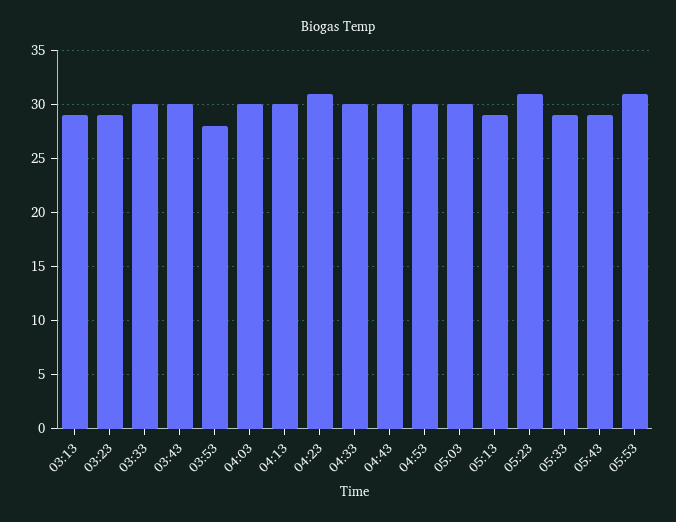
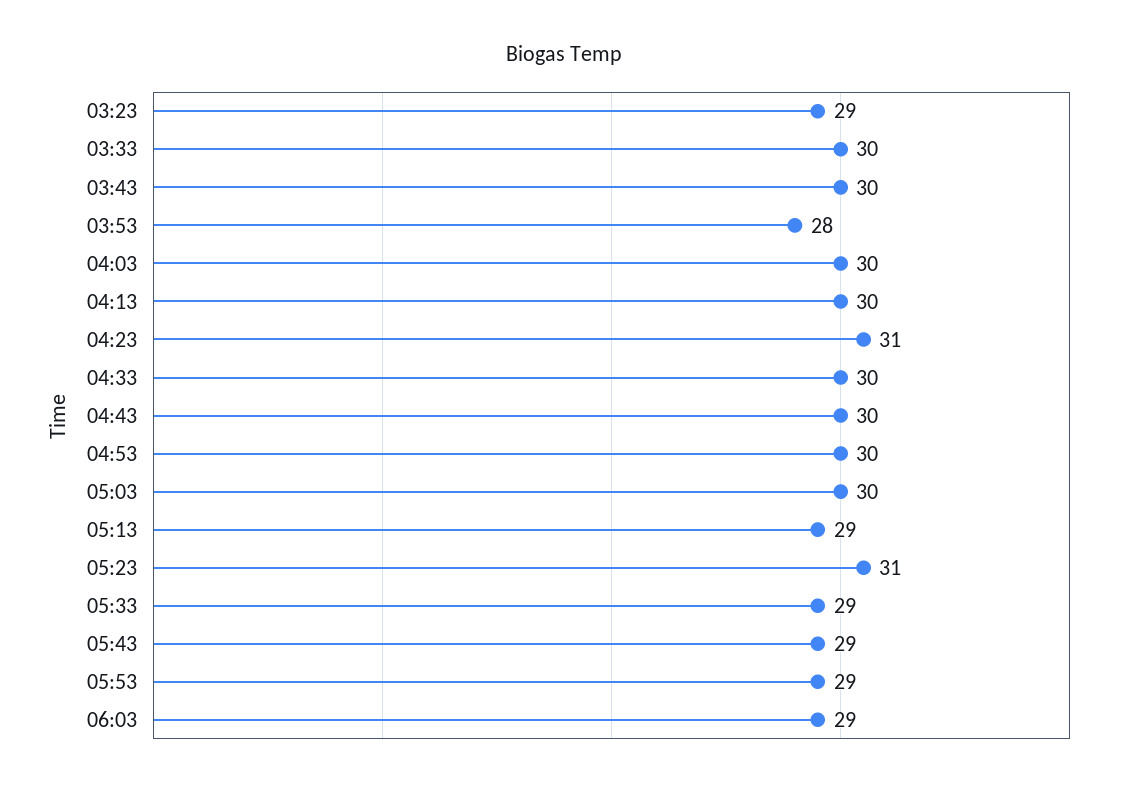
03:13: 29 -> none
05:53: 31 -> 29
06:03: none -> 29

